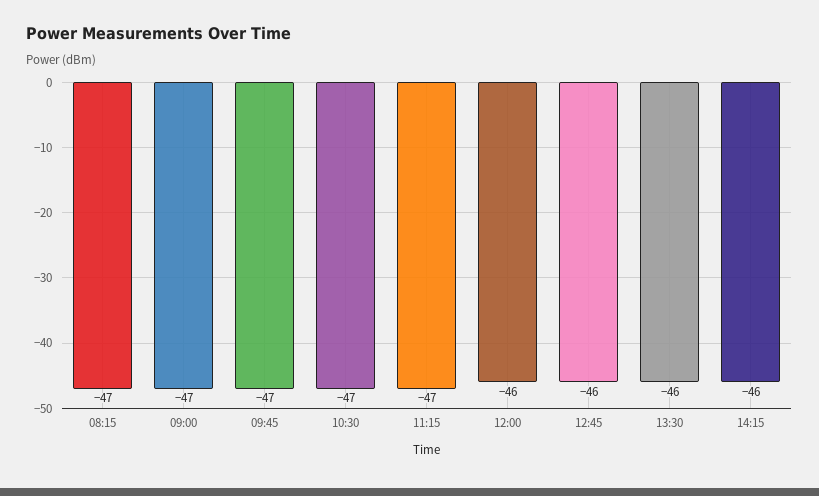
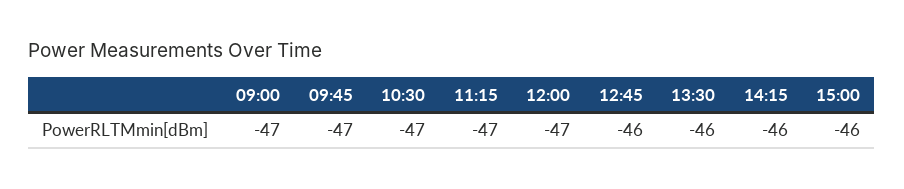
08:15: -47 -> none
12:00: -46 -> -47
15:00: none -> -46

